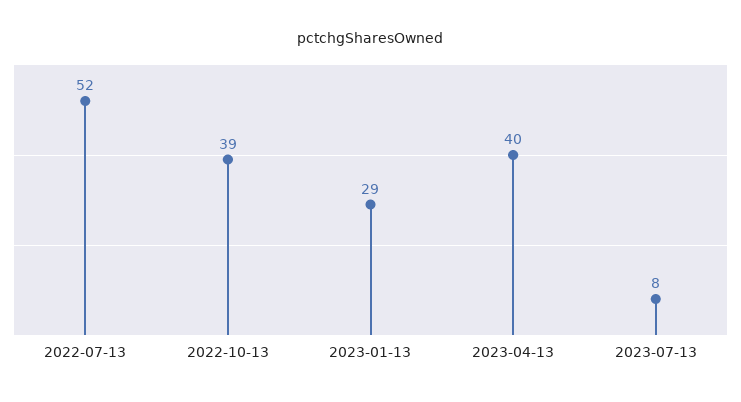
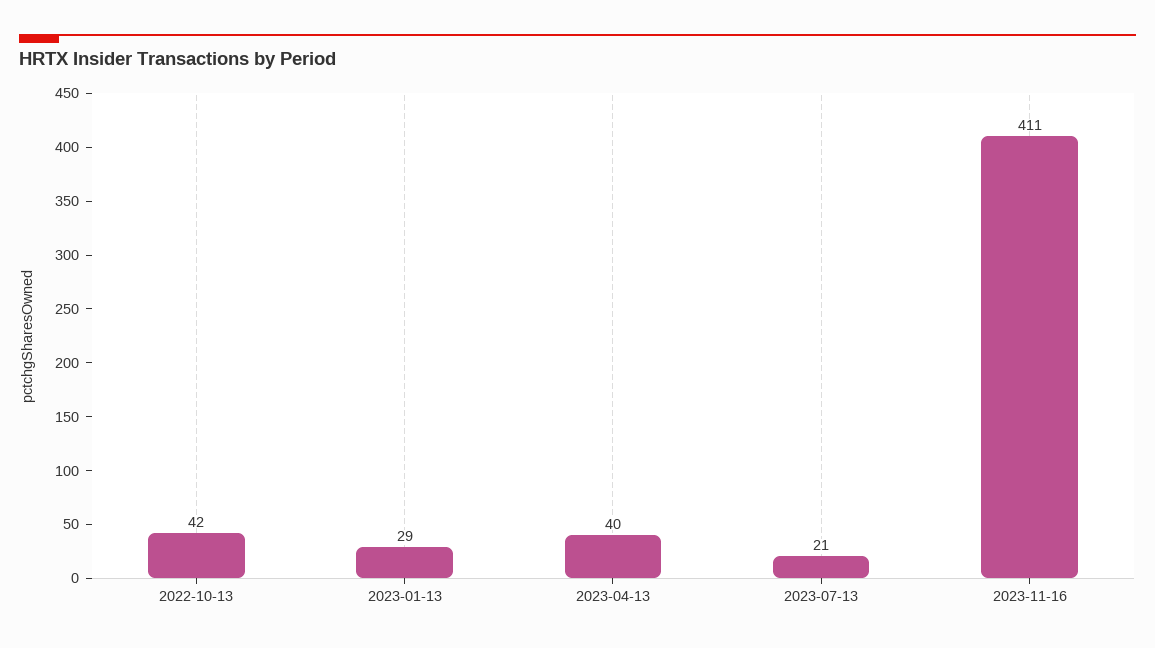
2022-07-13: 52 -> none
2022-10-13: 39 -> 42
2023-07-13: 8 -> 21
2023-11-16: none -> 411

